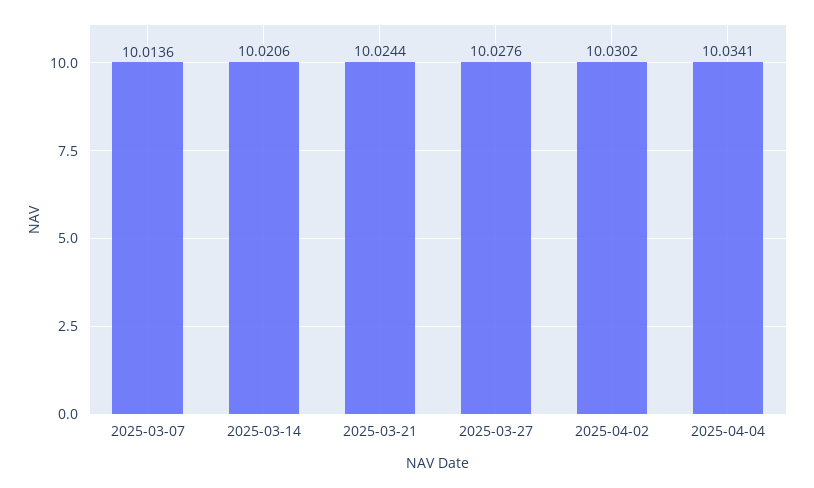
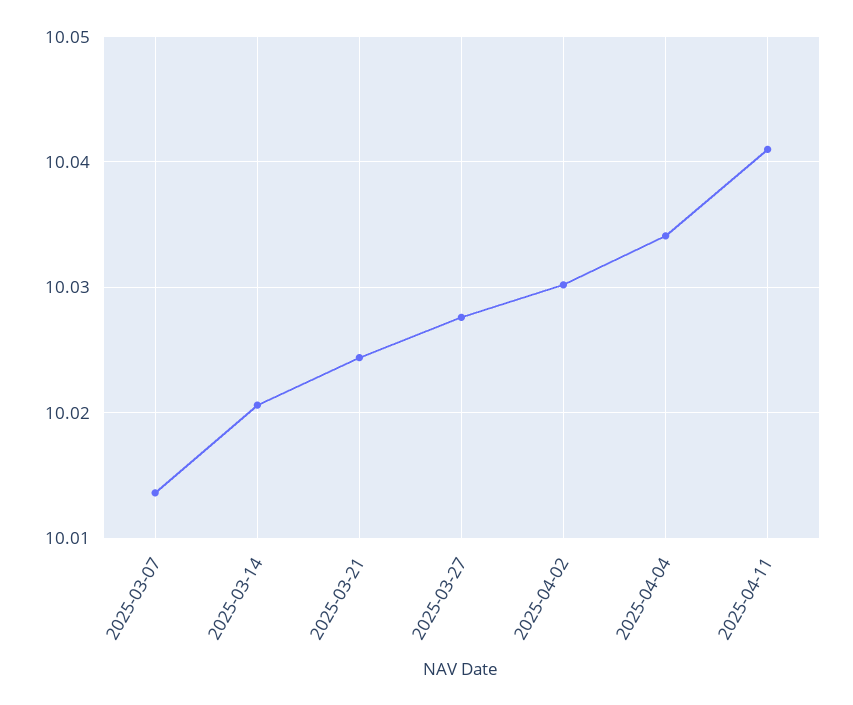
2025-04-11: none -> 10.041

